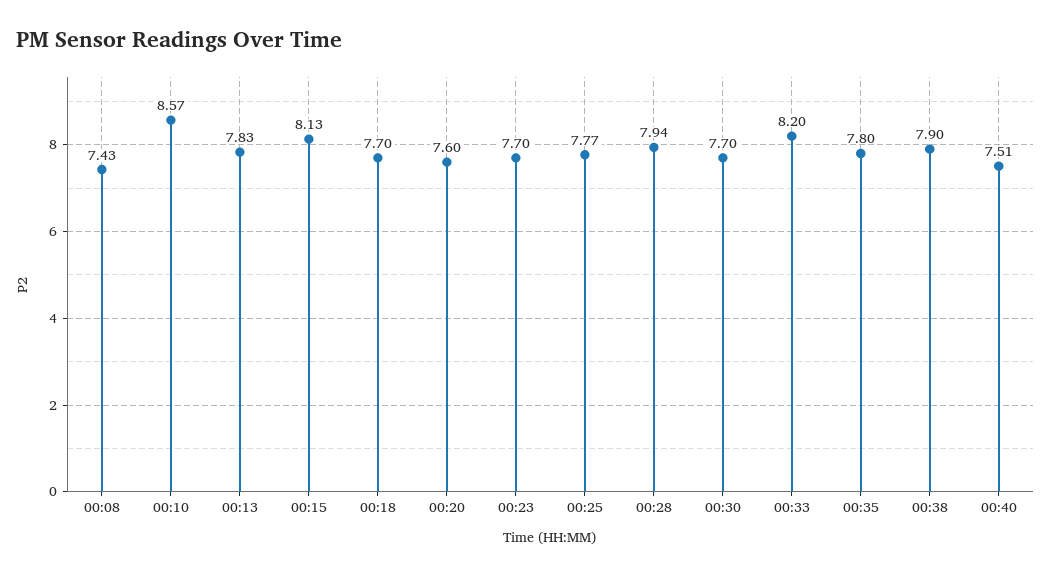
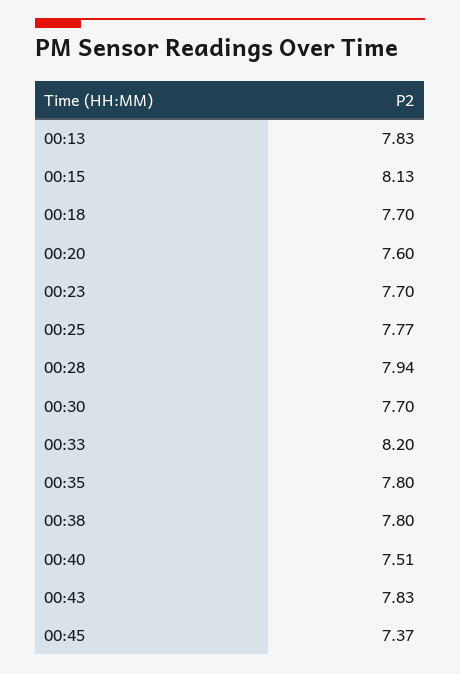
00:08: 7.43 -> none
00:10: 8.57 -> none
00:38: 7.9 -> 7.8
00:43: none -> 7.83
00:45: none -> 7.37

